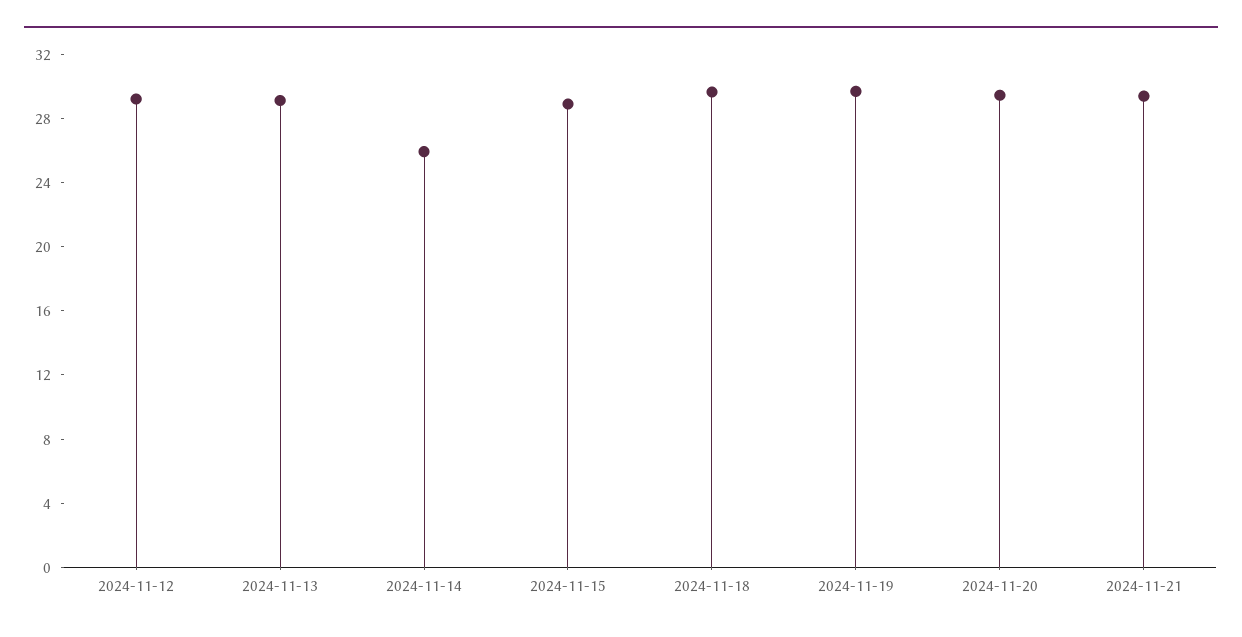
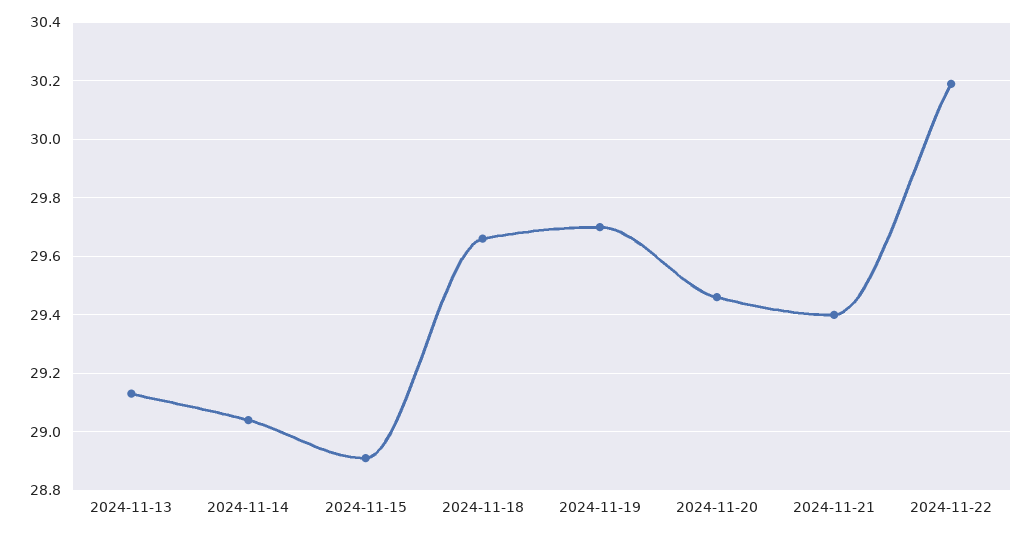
2024-11-12: 29 -> none
2024-11-14: 26 -> 29.05
2024-11-22: none -> 30.2

